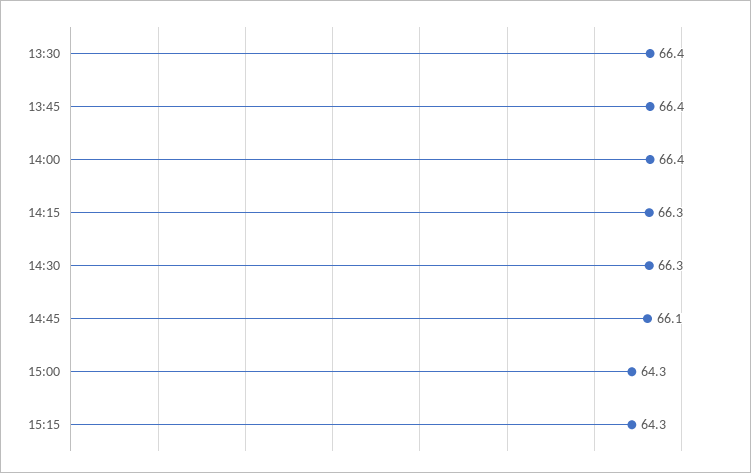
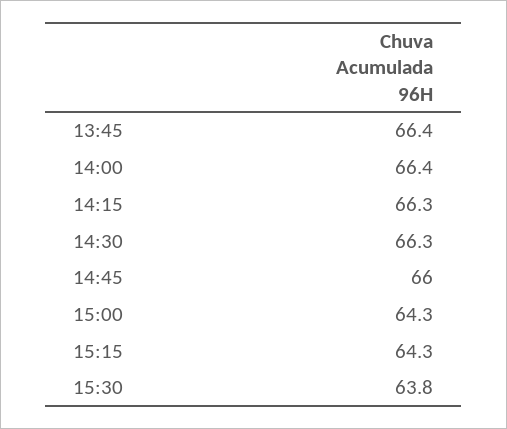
13:30: 66.4 -> none
14:45: 66.1 -> 66
15:30: none -> 63.8

